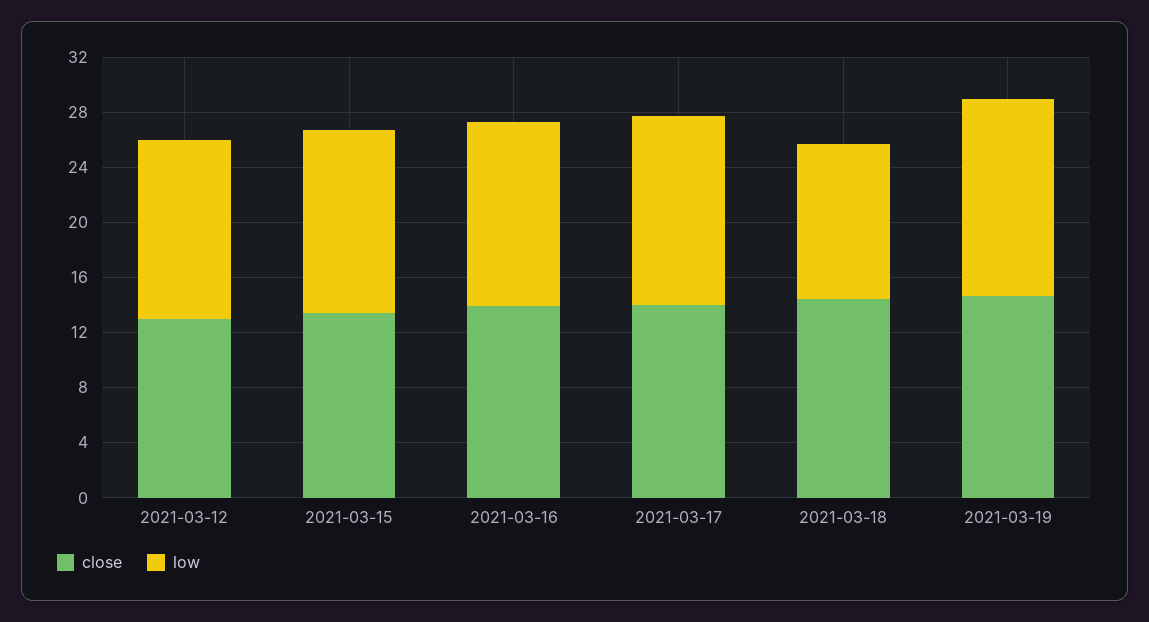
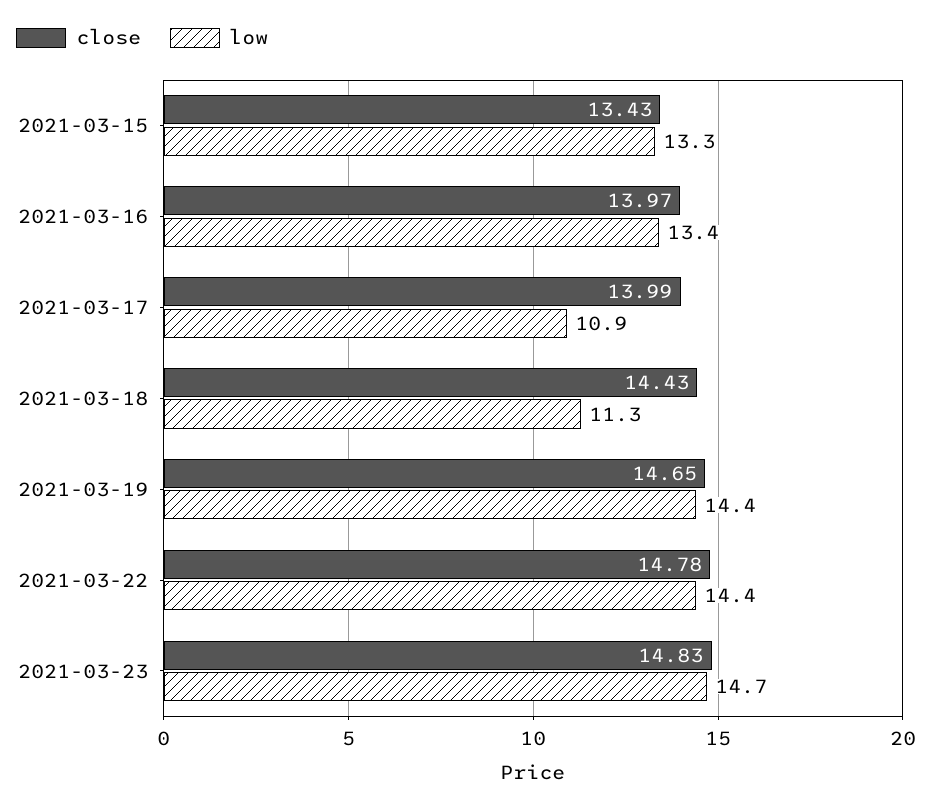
close, 2021-03-12: 13 -> none
low, 2021-03-12: 13 -> none
low, 2021-03-17: 14 -> 10.9
close, 2021-03-22: none -> 14.78
low, 2021-03-22: none -> 14.4
close, 2021-03-23: none -> 14.83
low, 2021-03-23: none -> 14.7

